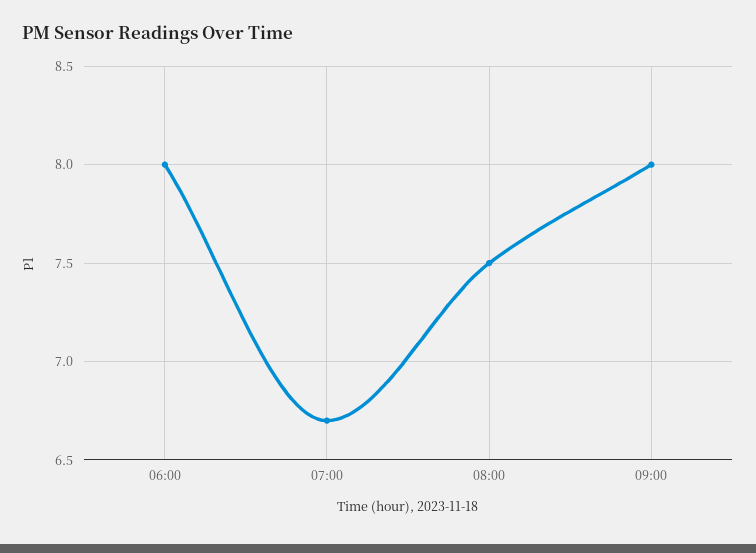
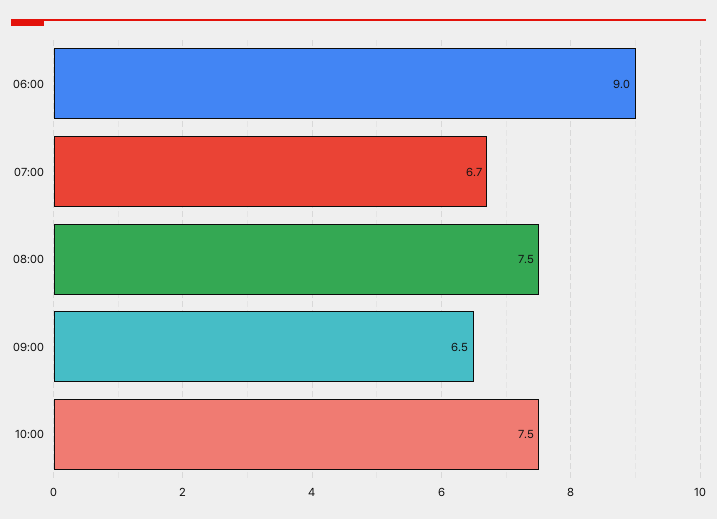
06:00: 8 -> 9
09:00: 8 -> 6.5
10:00: none -> 7.5

